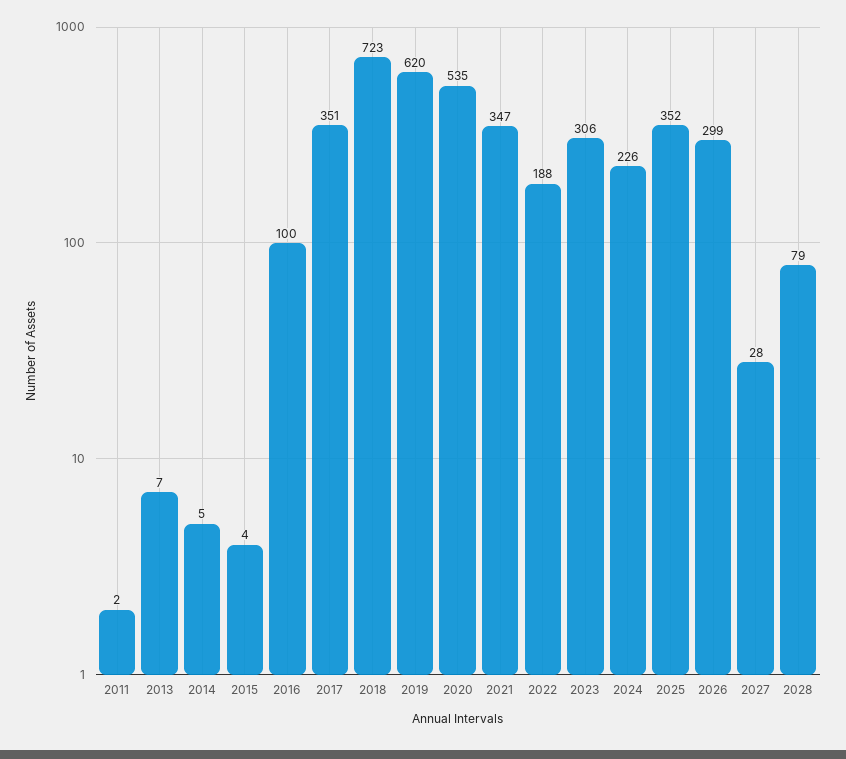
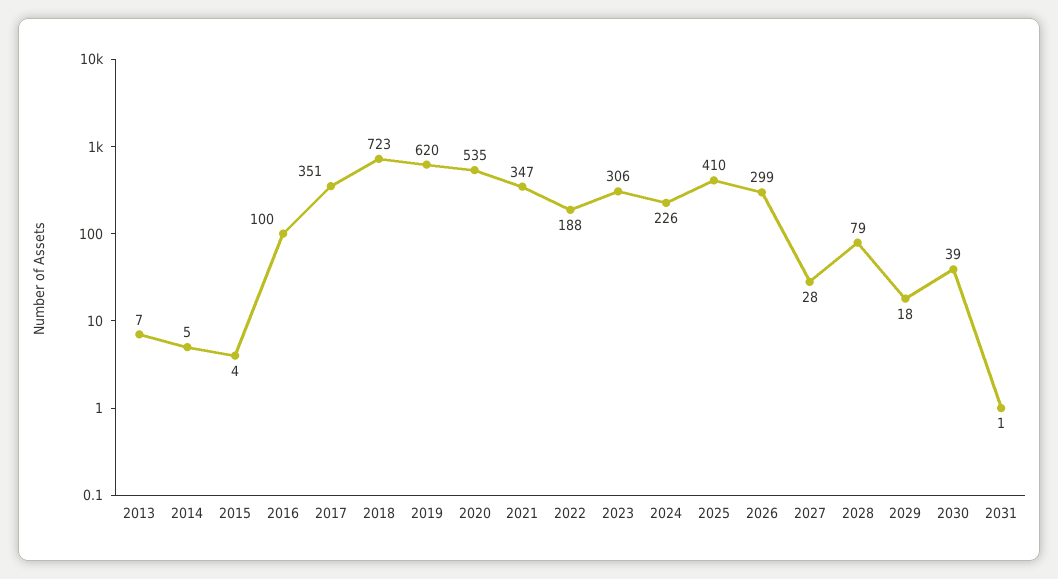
2011: 2 -> none
2025: 352 -> 410
2029: none -> 18
2030: none -> 39
2031: none -> 1

